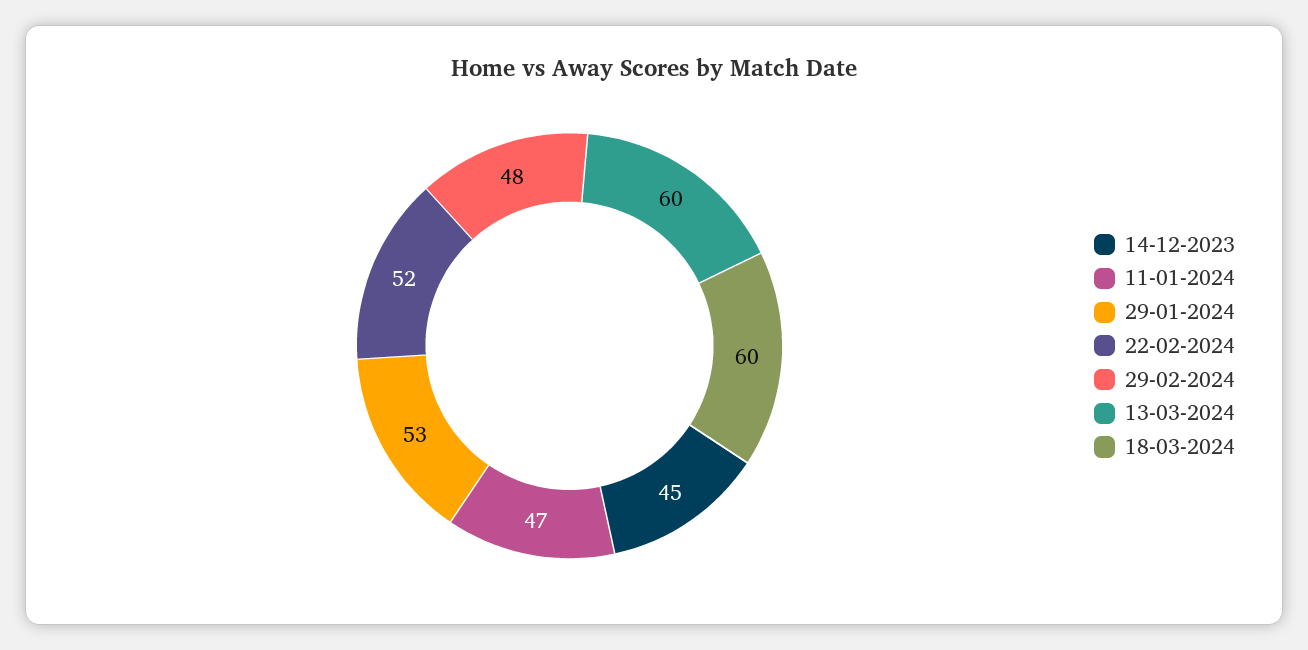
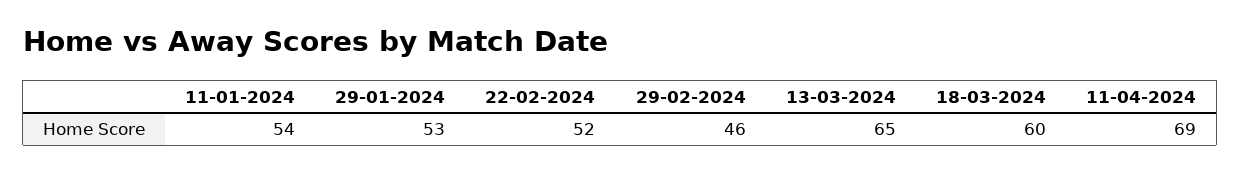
14-12-2023: 45 -> none
11-01-2024: 47 -> 54
29-02-2024: 48 -> 46
13-03-2024: 60 -> 65
11-04-2024: none -> 69

